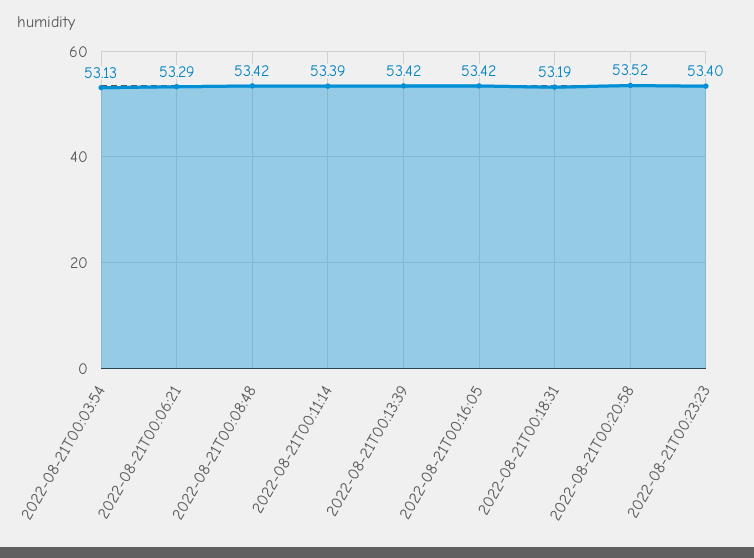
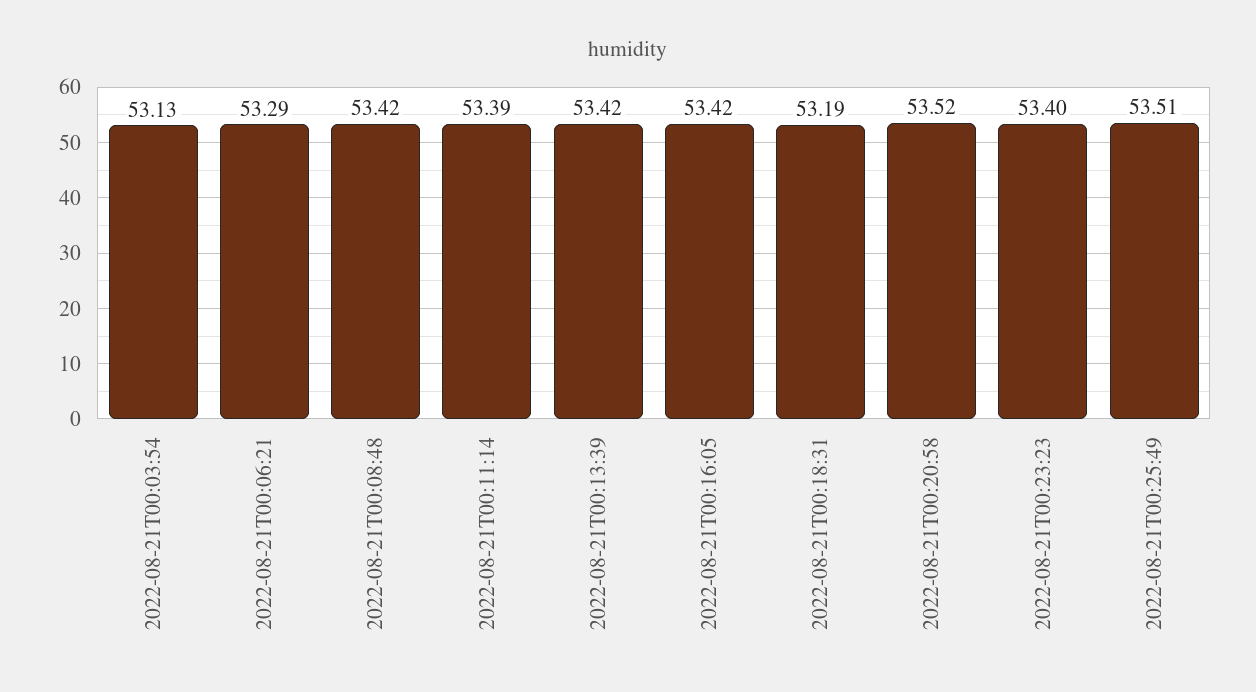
2022-08-21T00:25:49: none -> 53.51

